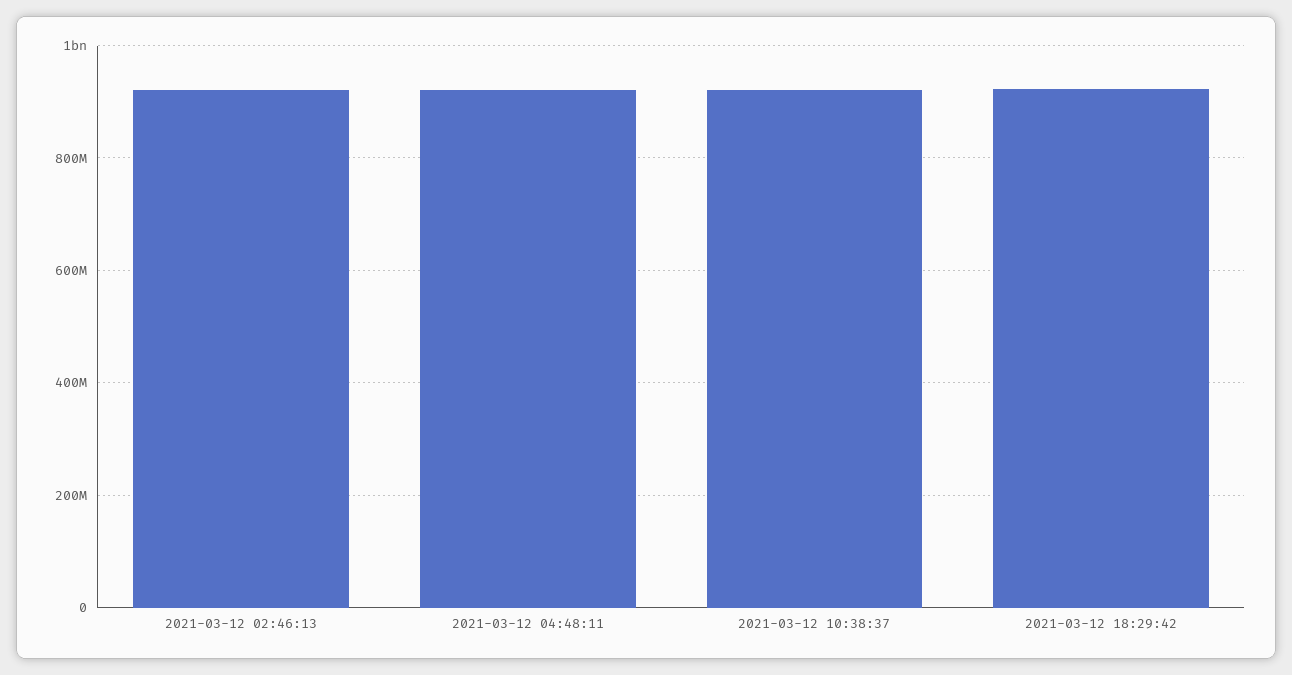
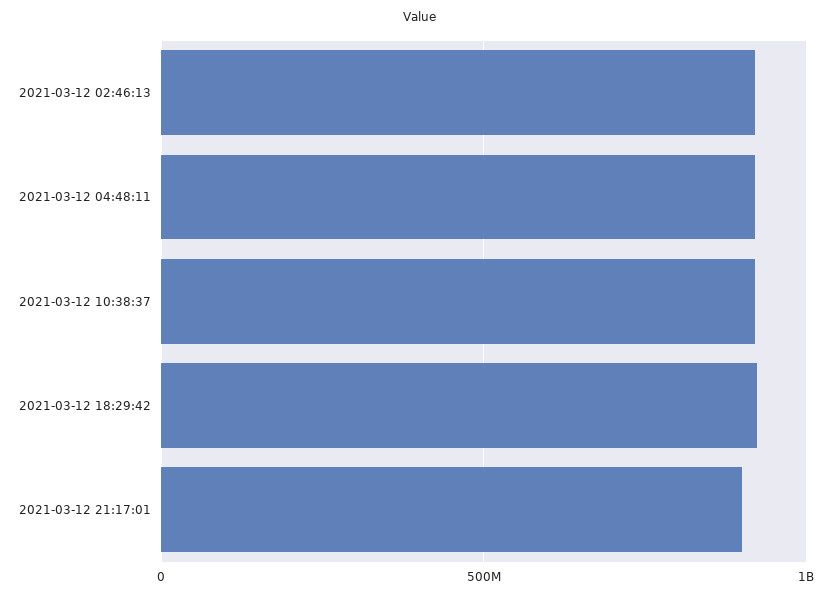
2021-03-12 21:17:01: none -> 900000000

